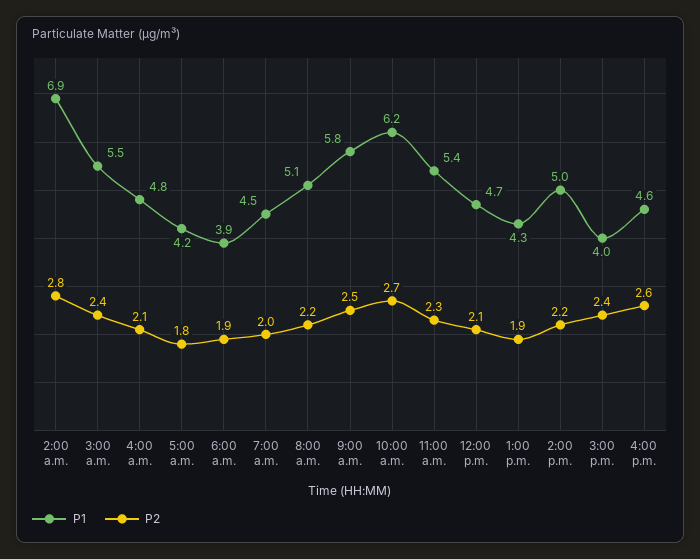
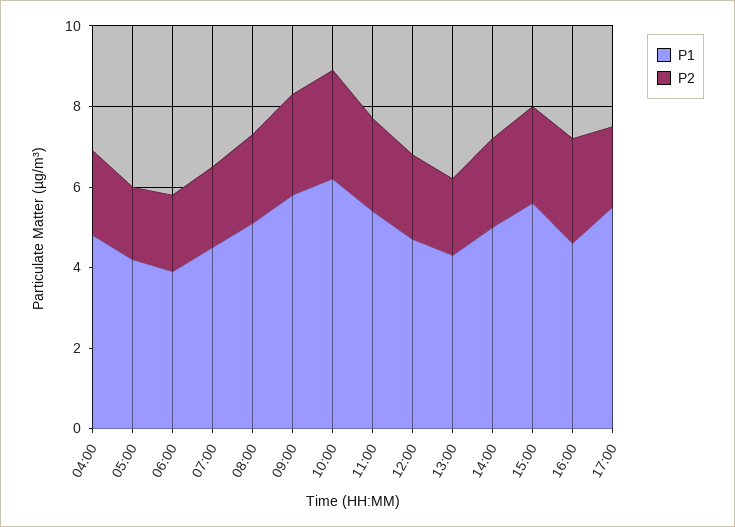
P1, 2:00 a.m.: 6.9 -> none
P2, 2:00 a.m.: 2.8 -> none
P1, 3:00 a.m.: 5.5 -> none
P2, 3:00 a.m.: 2.4 -> none
P1, 3:00 p.m.: 4 -> 5.5
P1, 17:00: none -> 5.5
P2, 17:00: none -> 2

